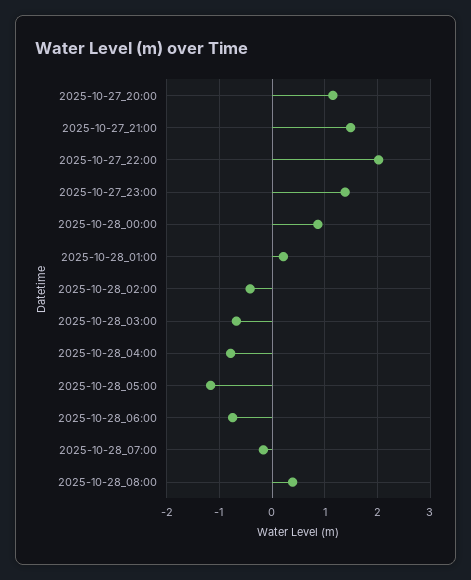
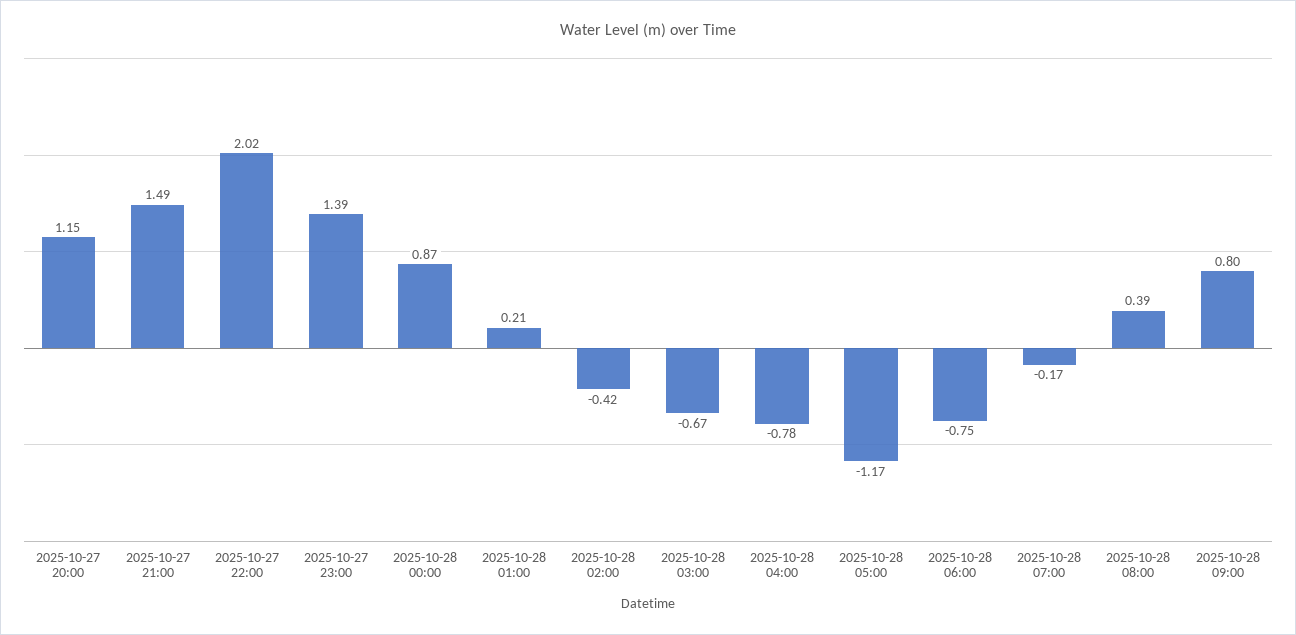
2025-10-28 09:00: none -> 0.8

